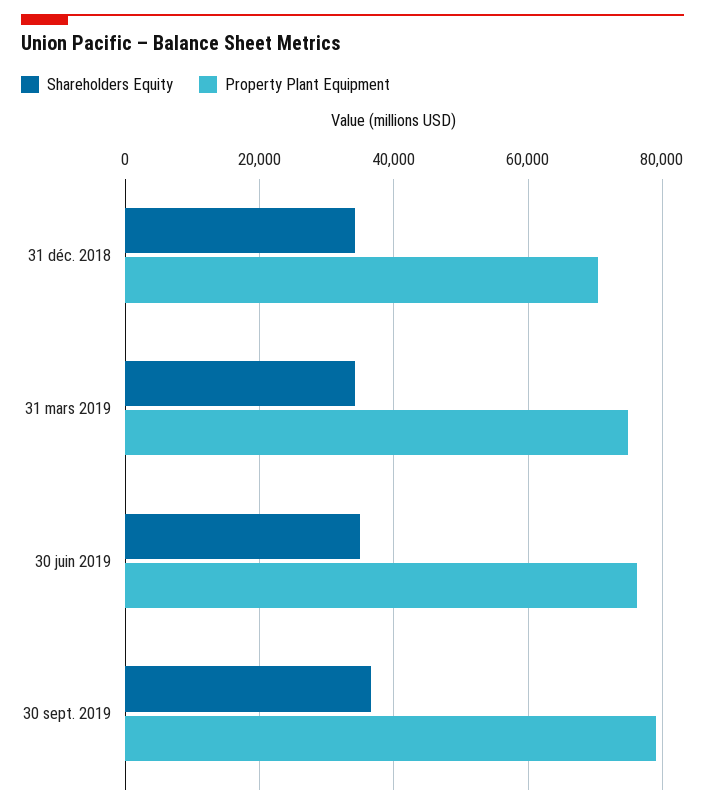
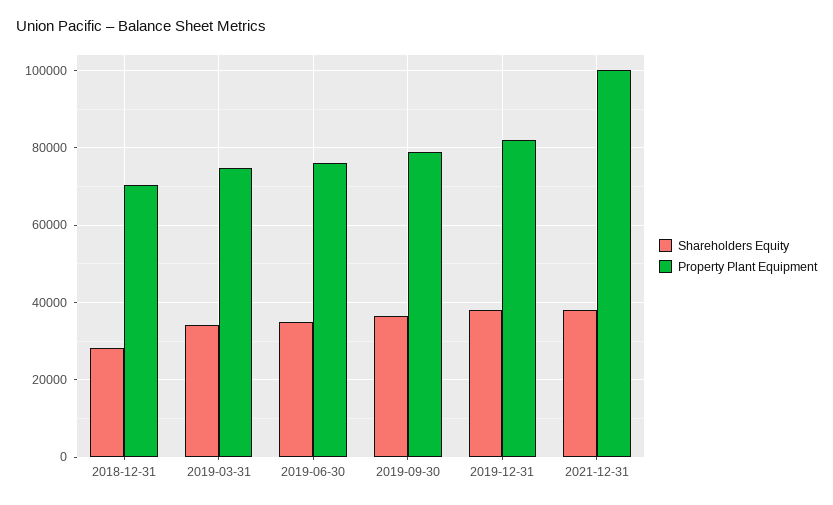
Shareholders Equity, 31 déc. 2018: 34000 -> 28000
Shareholders Equity, 2019-12-31: none -> 38000
Property Plant Equipment, 2019-12-31: none -> 82000
Shareholders Equity, 2021-12-31: none -> 38000
Property Plant Equipment, 2021-12-31: none -> 100000

